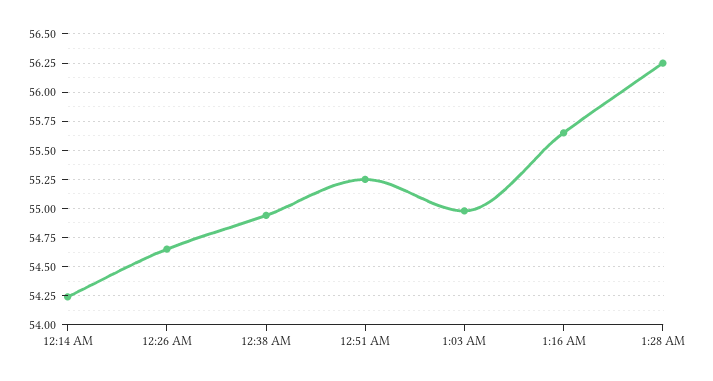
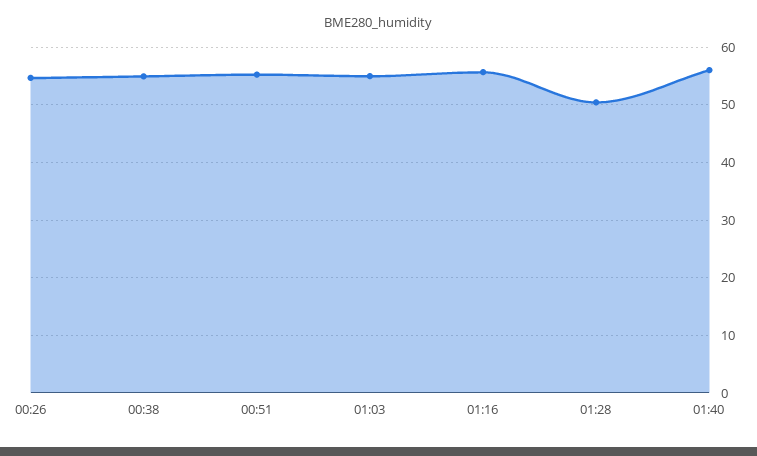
12:14 AM: 54.25 -> none
1:28 AM: 56.25 -> 50
01:40: none -> 56

